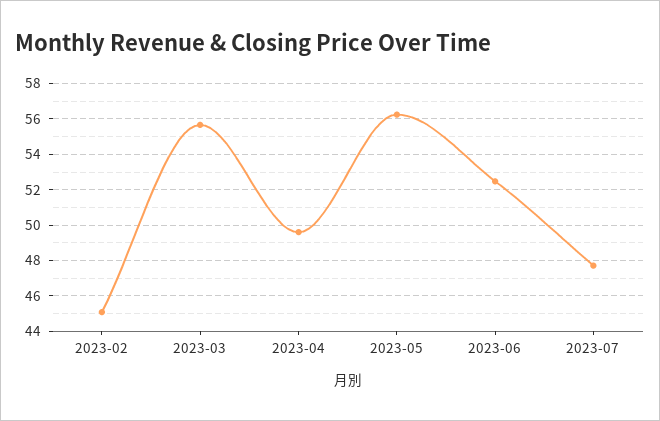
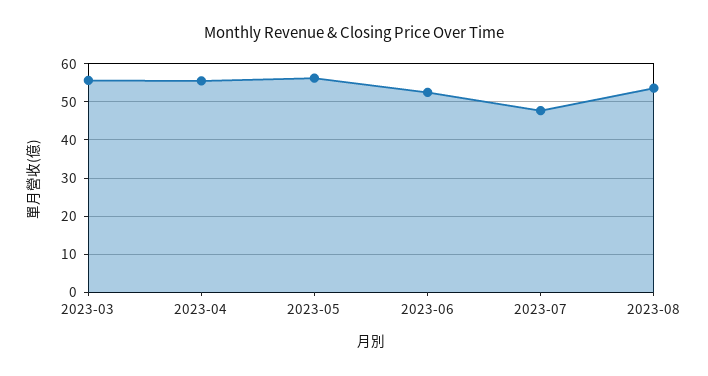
2023-02: 45 -> none
2023-04: 49.5 -> 56
2023-08: none -> 54

